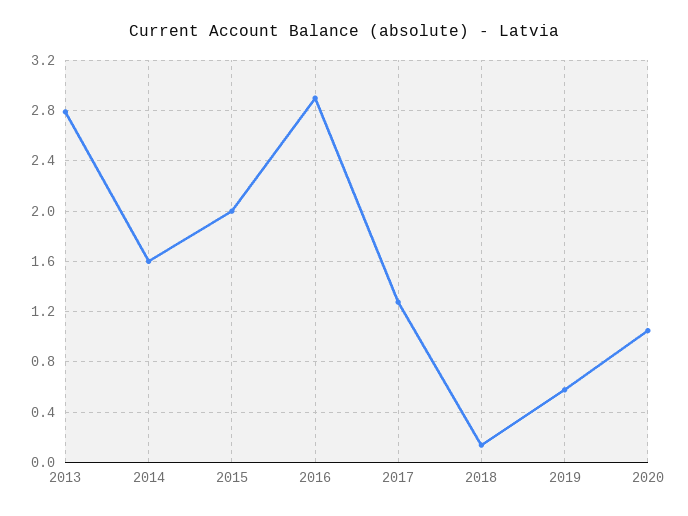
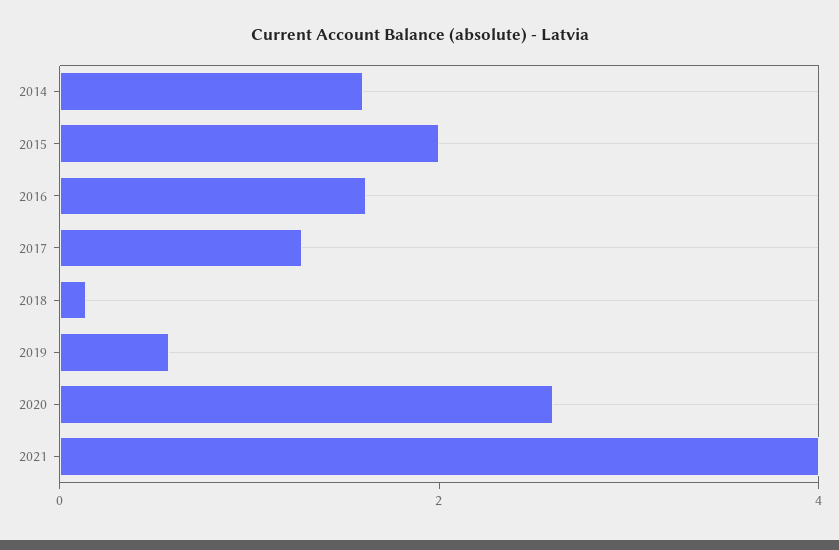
2013: 2.8 -> none
2016: 2.9 -> 1.5
2020: 1.05 -> 2.5
2021: none -> 4

